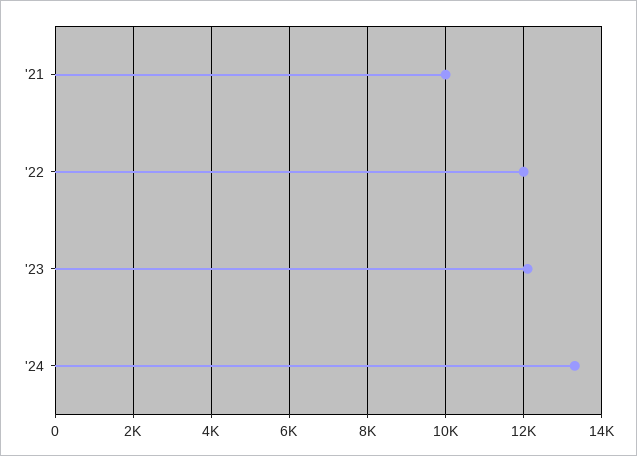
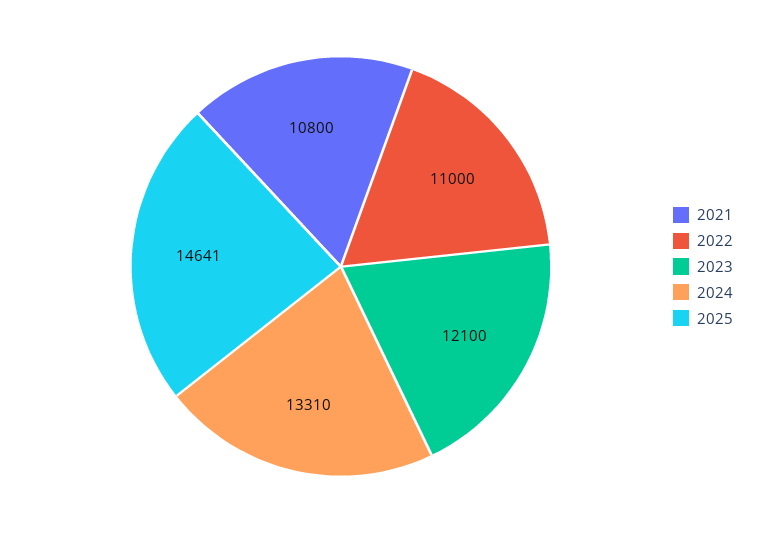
'21: 10000 -> 10800
'22: 12000 -> 11000
2025: none -> 14641

